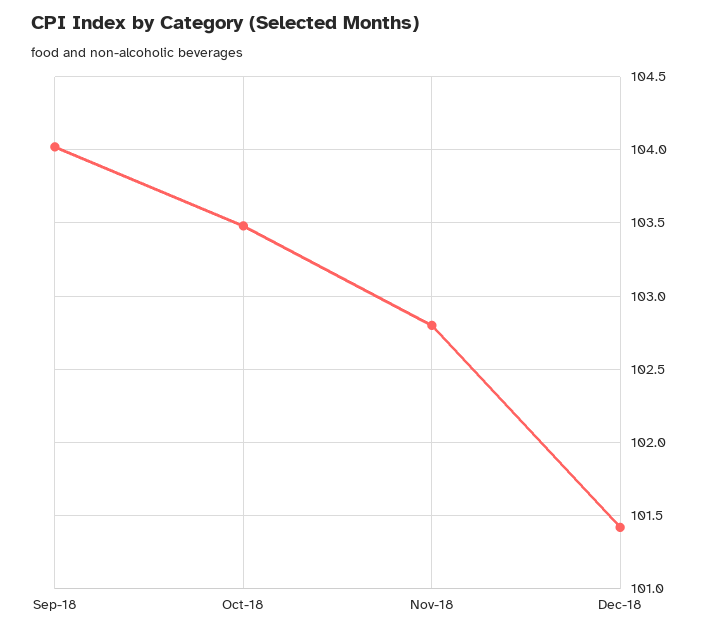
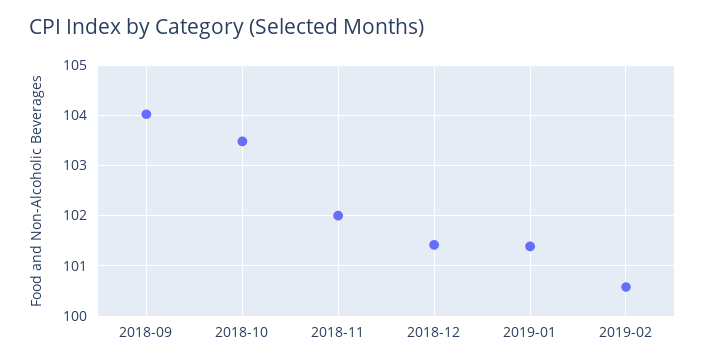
Nov-18: 102.8 -> 102
2019-01: none -> 101.4
2019-02: none -> 100.6

